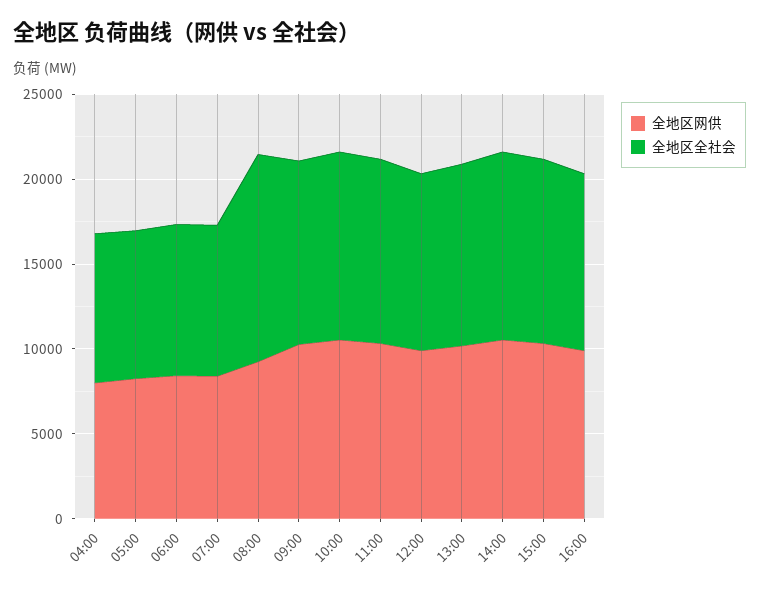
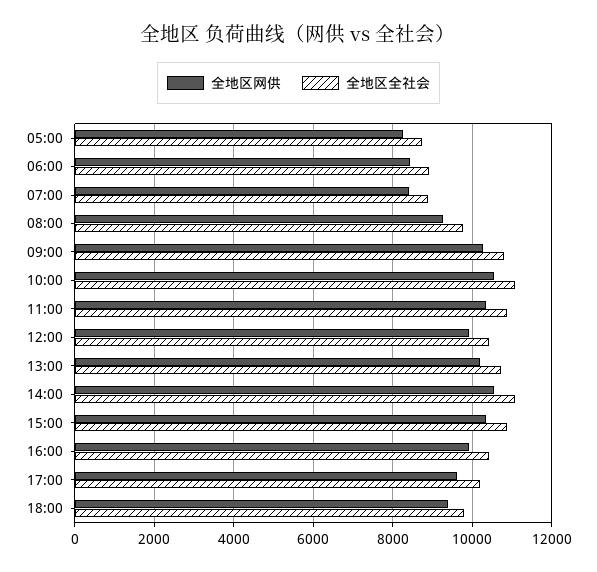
全地区网供, 04:00: 8000 -> none
全地区全社会, 04:00: 9000 -> none
全地区全社会, 08:00: 12000 -> 9800
全地区网供, 17:00: none -> 9600
全地区全社会, 17:00: none -> 10200
全地区网供, 18:00: none -> 9400
全地区全社会, 18:00: none -> 9800

